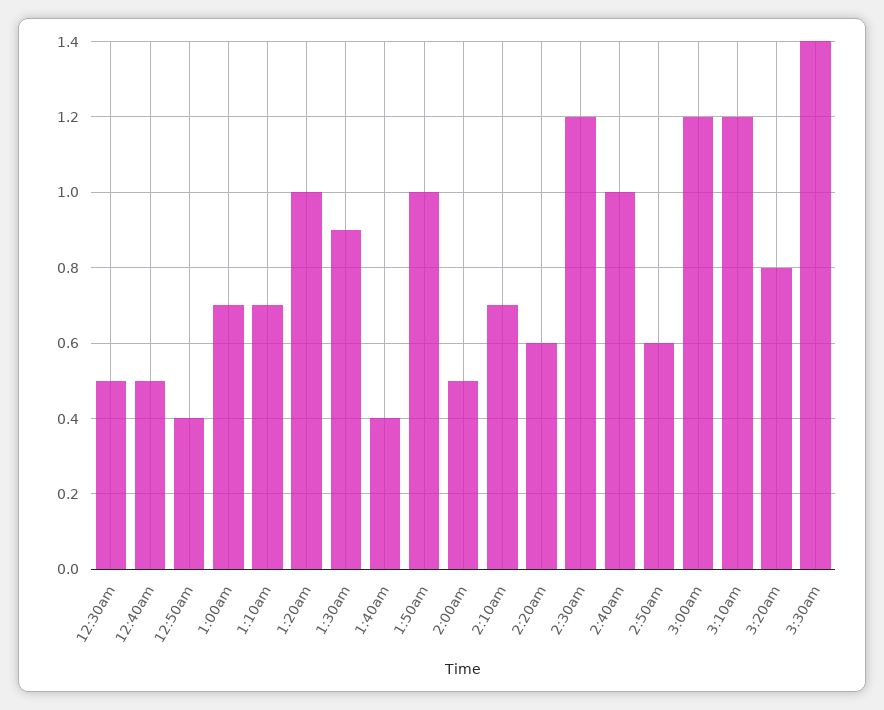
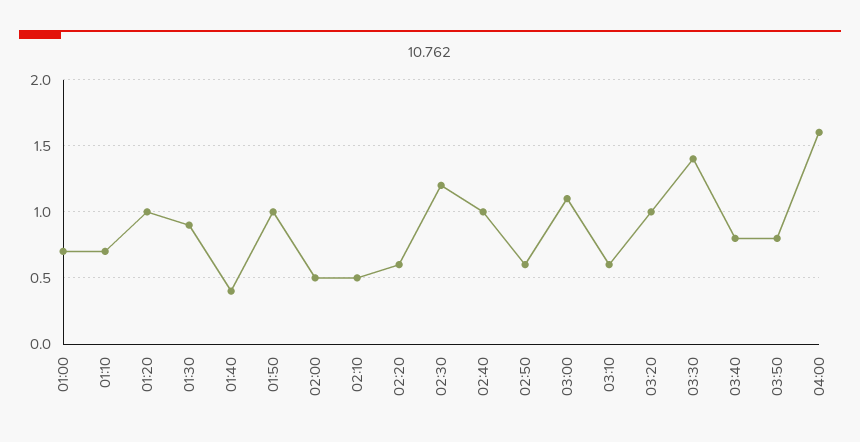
12:30am: 0.5 -> none
12:40am: 0.5 -> none
12:50am: 0.4 -> none
2:10am: 0.7 -> 0.5
3:00am: 1.2 -> 1.1
3:10am: 1.2 -> 0.6
3:20am: 0.8 -> 1
03:40: none -> 0.8
03:50: none -> 0.8
04:00: none -> 1.6

